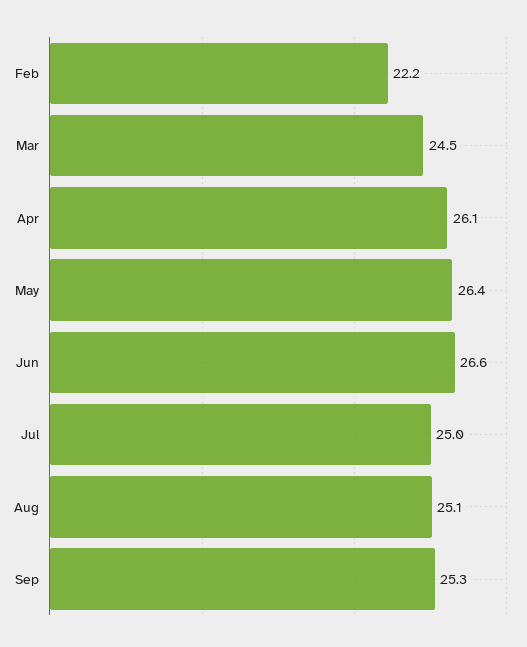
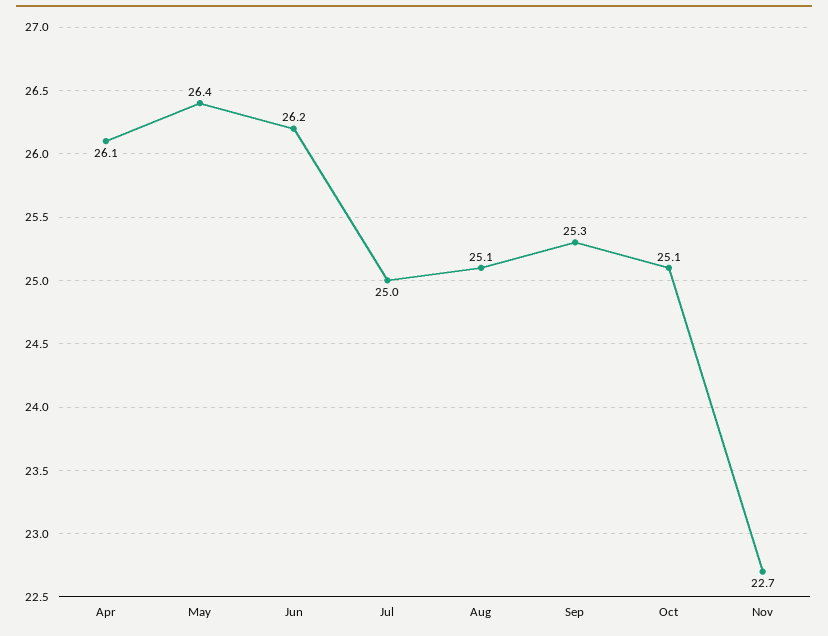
Feb: 22.2 -> none
Mar: 24.5 -> none
Jun: 26.6 -> 26.2
Oct: none -> 25.1
Nov: none -> 22.7

